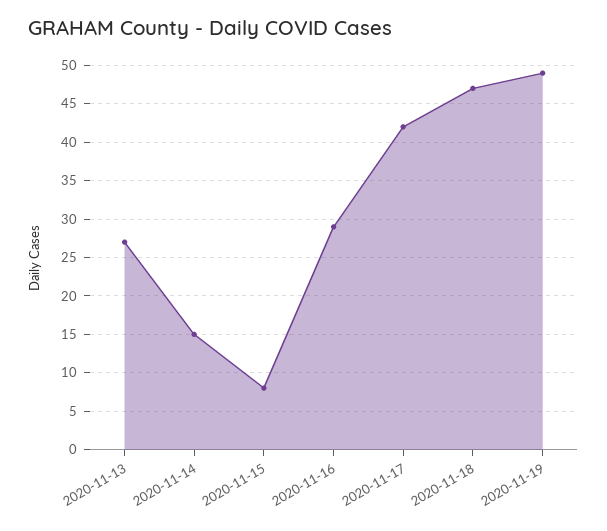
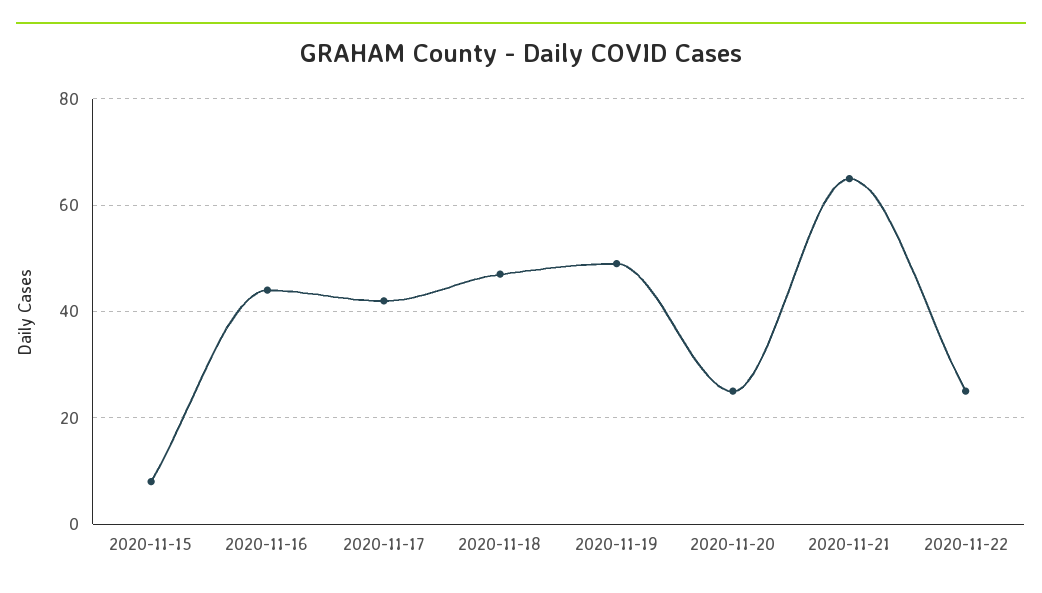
2020-11-13: 27 -> none
2020-11-14: 15 -> none
2020-11-16: 29 -> 45
2020-11-20: none -> 25
2020-11-21: none -> 65
2020-11-22: none -> 25

